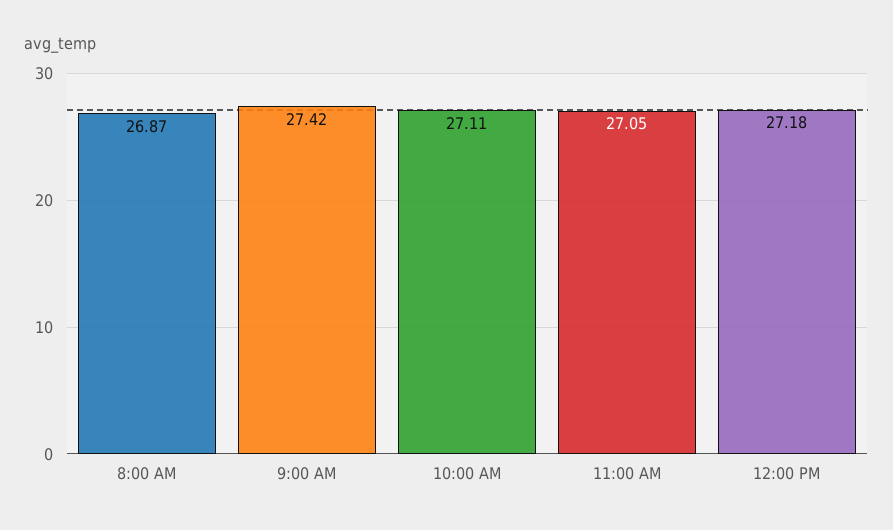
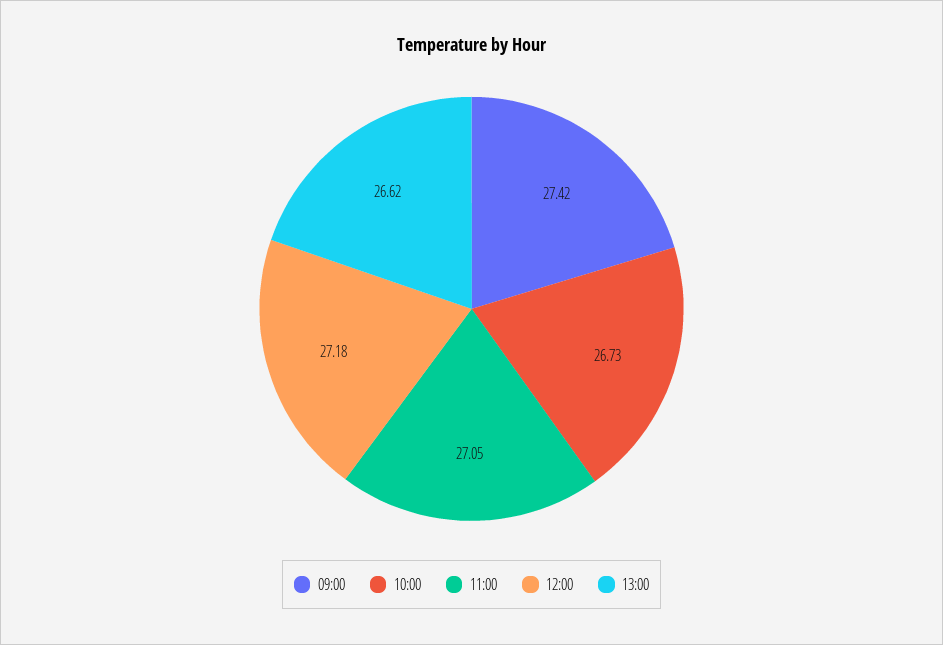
8:00 AM: 26.87 -> none
10:00 AM: 27.11 -> 26.73
13:00: none -> 26.62

